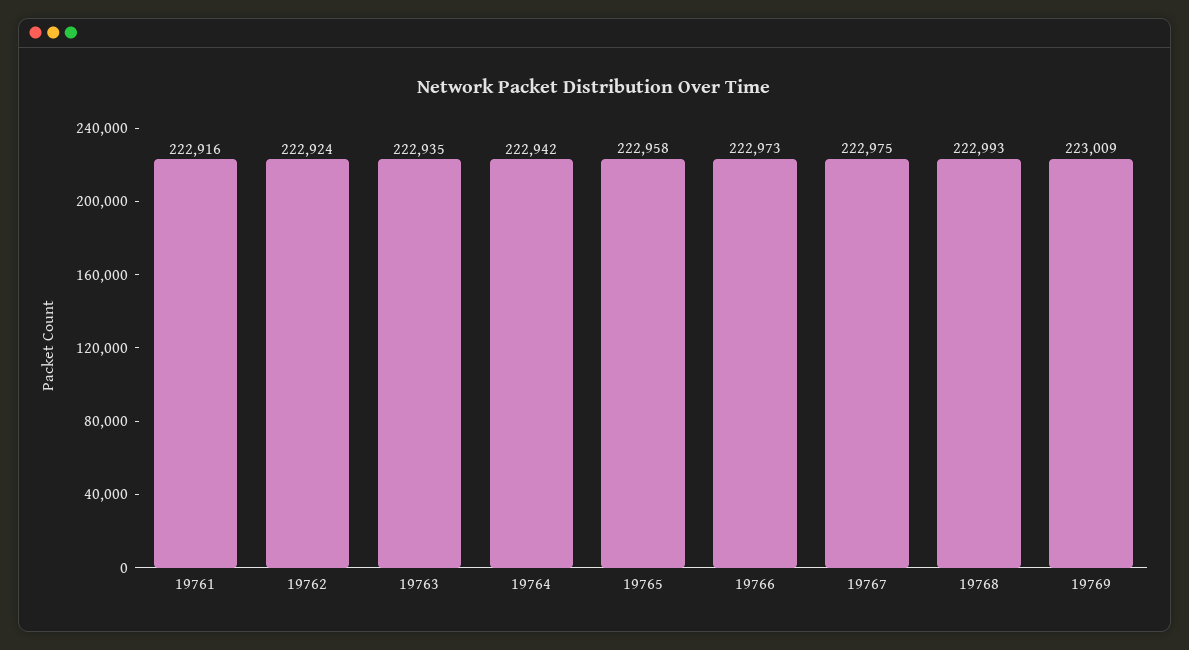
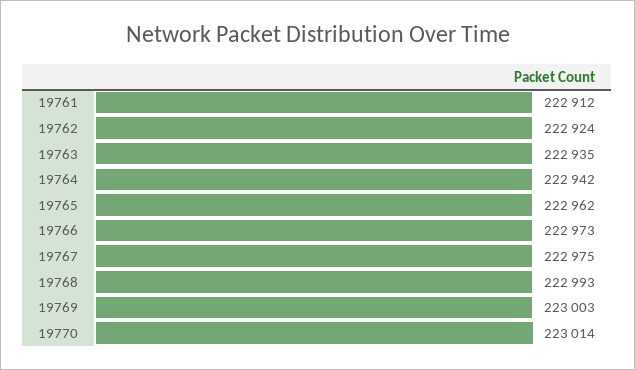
19761: 222916 -> 222912
19765: 222958 -> 222962
19769: 223009 -> 223003
19770: none -> 223014

